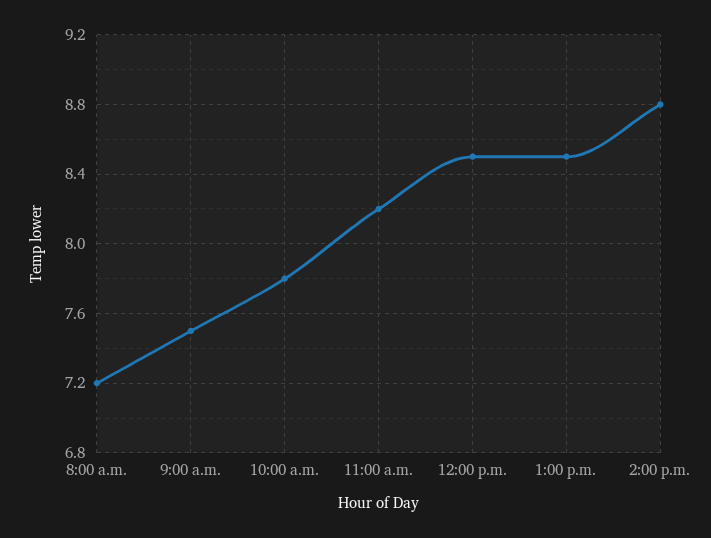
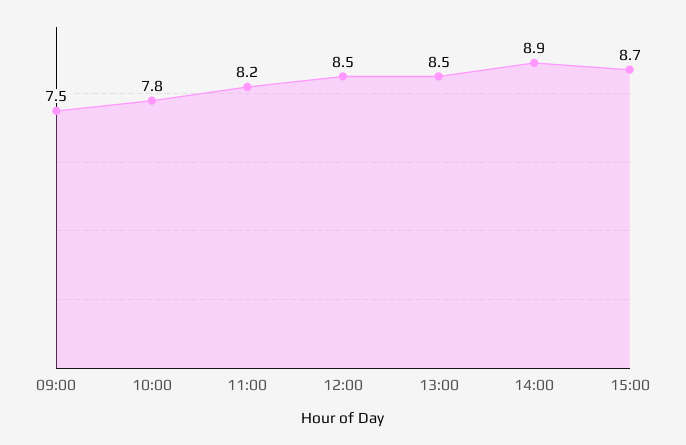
8:00 a.m.: 7.2 -> none
2:00 p.m.: 8.8 -> 8.9
15:00: none -> 8.7

